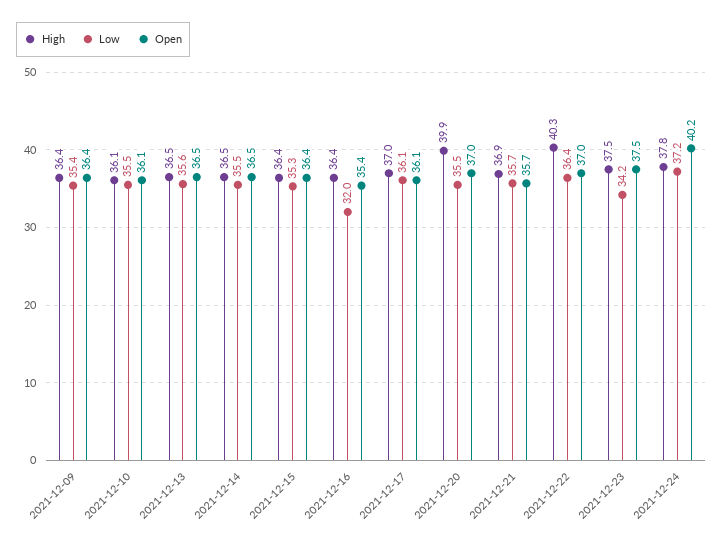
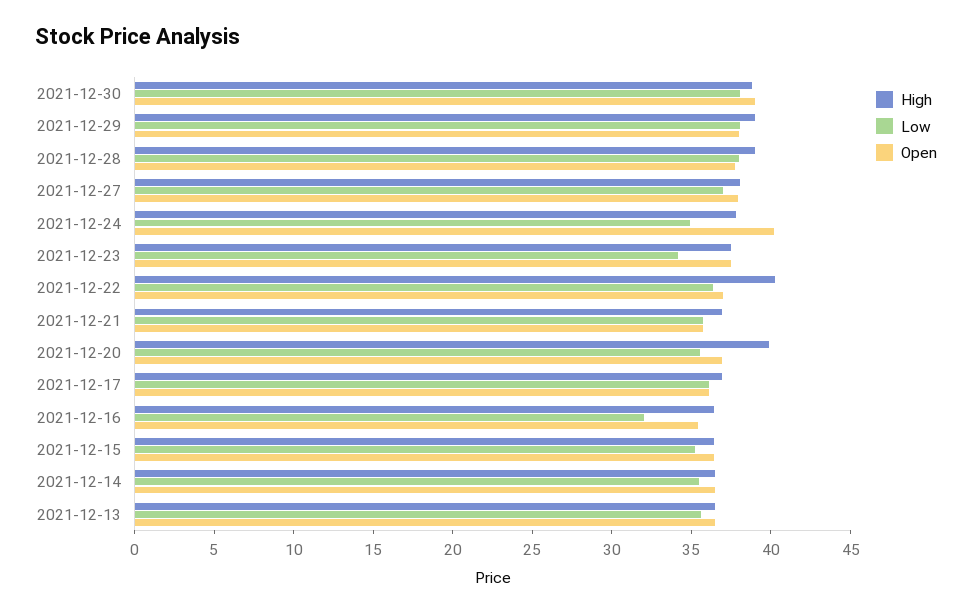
High, 2021-12-09: 36.4 -> none
Low, 2021-12-09: 35.4 -> none
Open, 2021-12-09: 36.4 -> none
High, 2021-12-10: 36.1 -> none
Low, 2021-12-10: 35.5 -> none
Open, 2021-12-10: 36.1 -> none
Low, 2021-12-24: 37.2 -> 35
High, 2021-12-30: none -> 39
Low, 2021-12-30: none -> 38
Open, 2021-12-30: none -> 39
High, 2021-12-29: none -> 39
Low, 2021-12-29: none -> 38
Open, 2021-12-29: none -> 38
High, 2021-12-28: none -> 39
Low, 2021-12-28: none -> 38
Open, 2021-12-28: none -> 38
High, 2021-12-27: none -> 38
Low, 2021-12-27: none -> 37
Open, 2021-12-27: none -> 38

